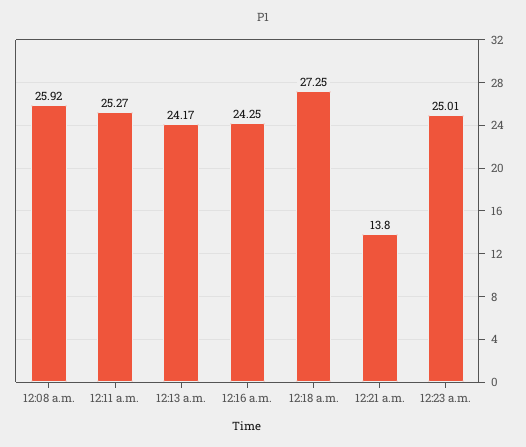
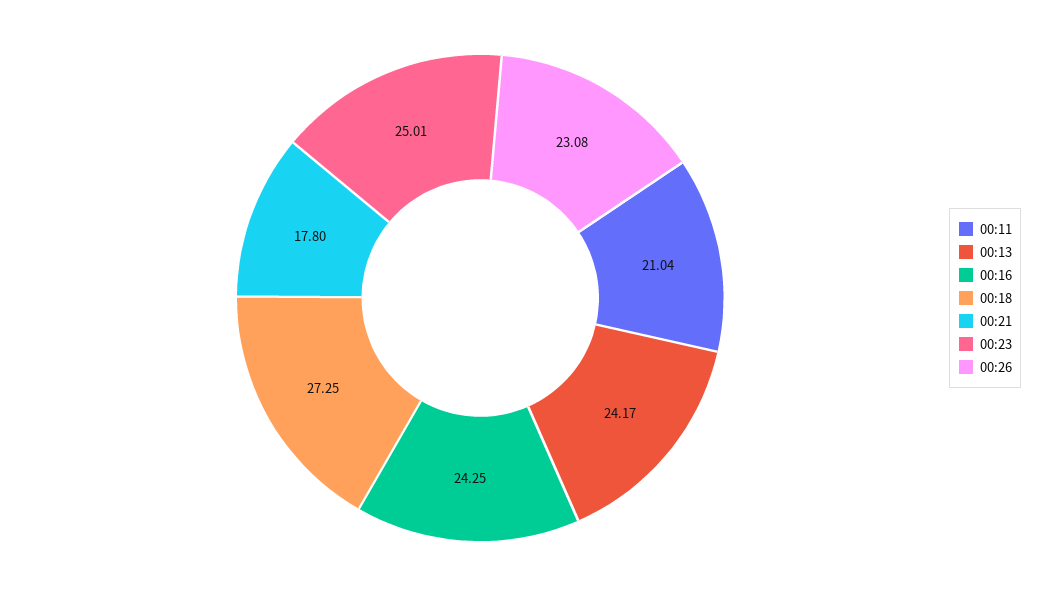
12:08 a.m.: 25.92 -> none
12:11 a.m.: 25.27 -> 21.04
12:21 a.m.: 13.8 -> 17.8
00:26: none -> 23.08

